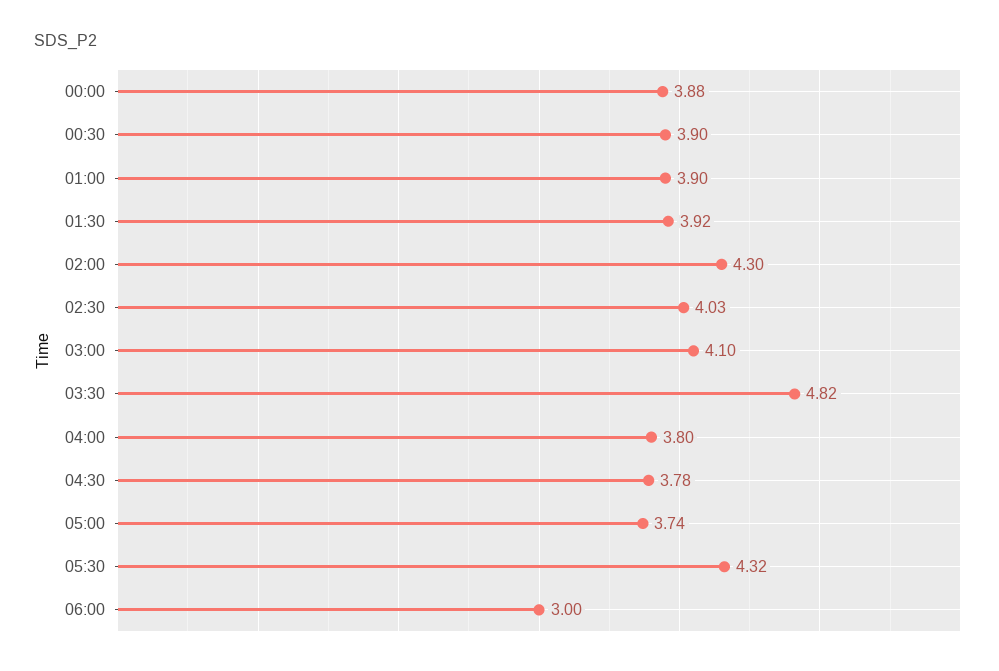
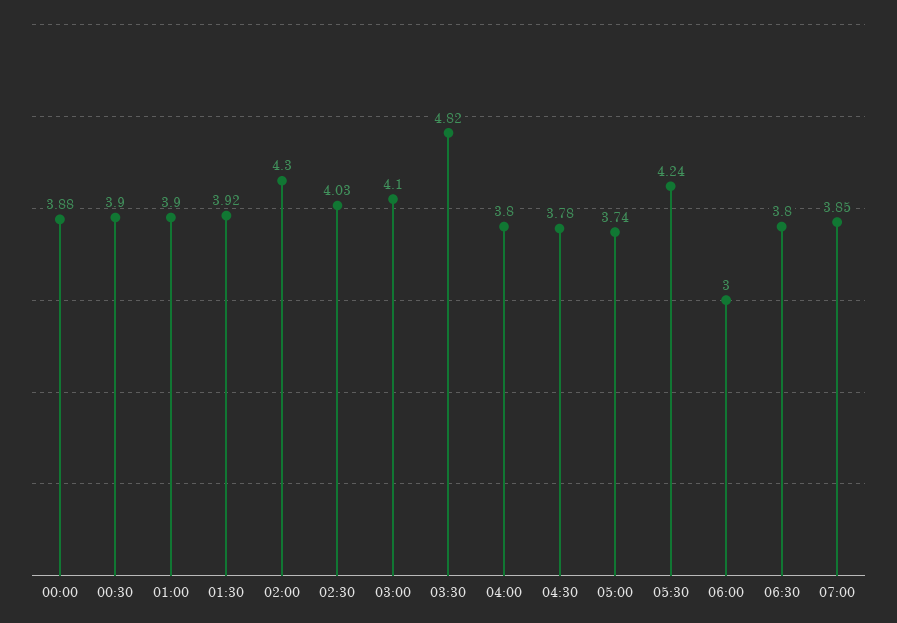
05:30: 4.32 -> 4.24
06:30: none -> 3.8
07:00: none -> 3.85

